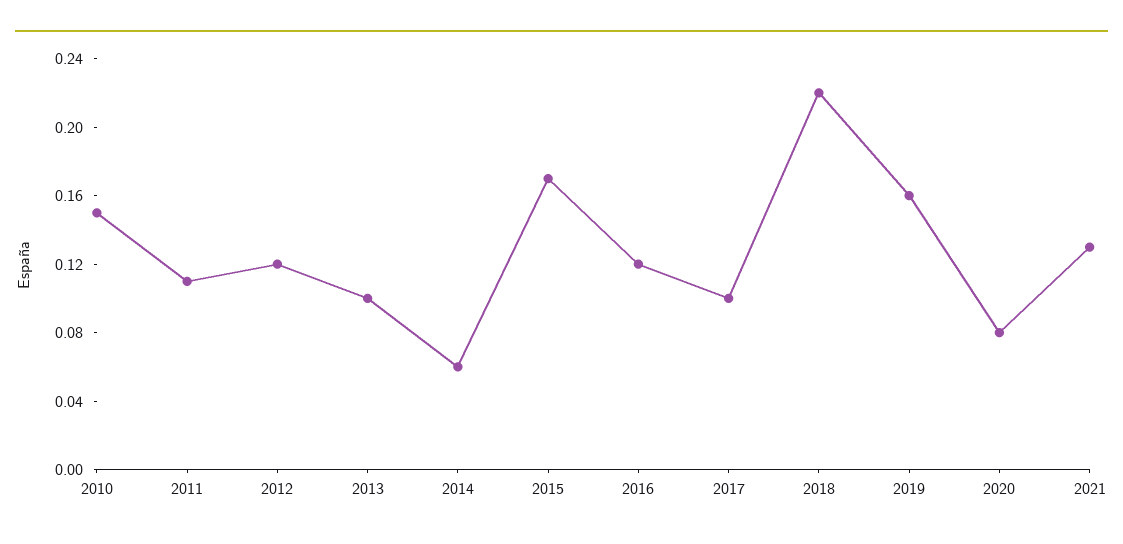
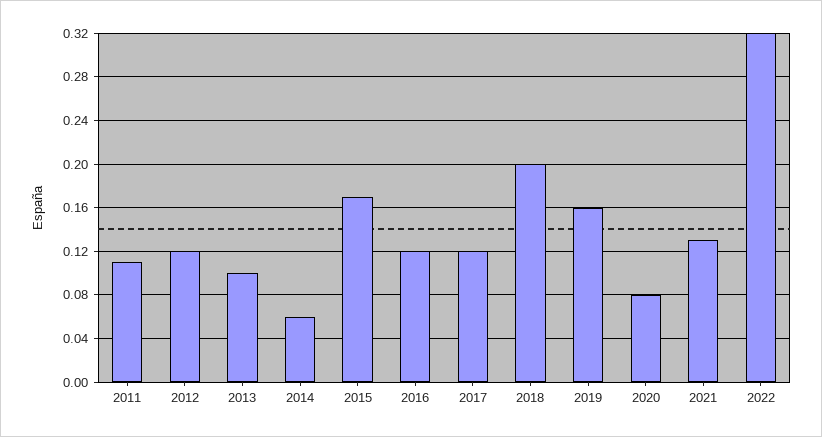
2010: 0.15 -> none
2017: 0.1 -> 0.12
2018: 0.22 -> 0.2
2022: none -> 0.32

